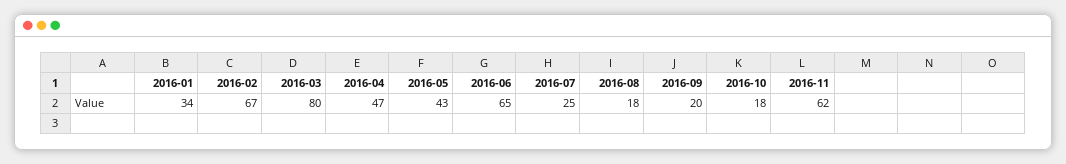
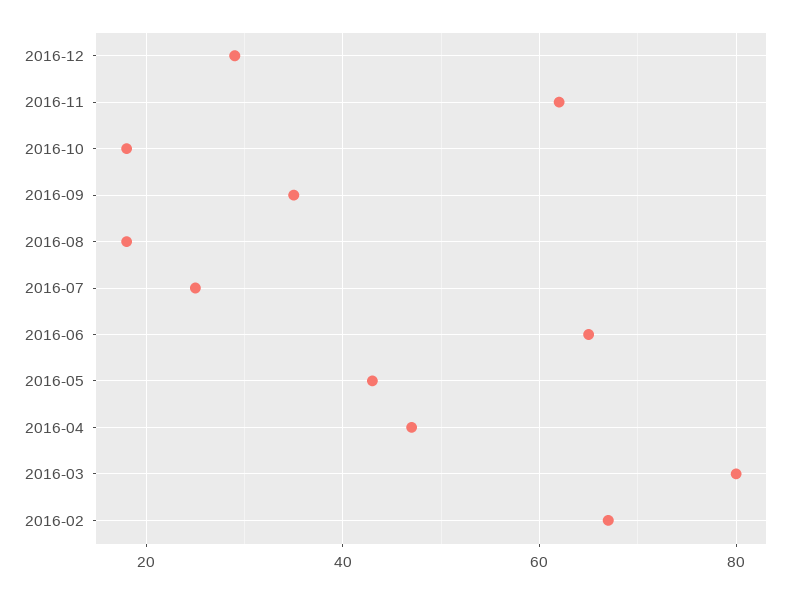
2016-01: 34 -> none
2016-09: 20 -> 35
2016-12: none -> 30

